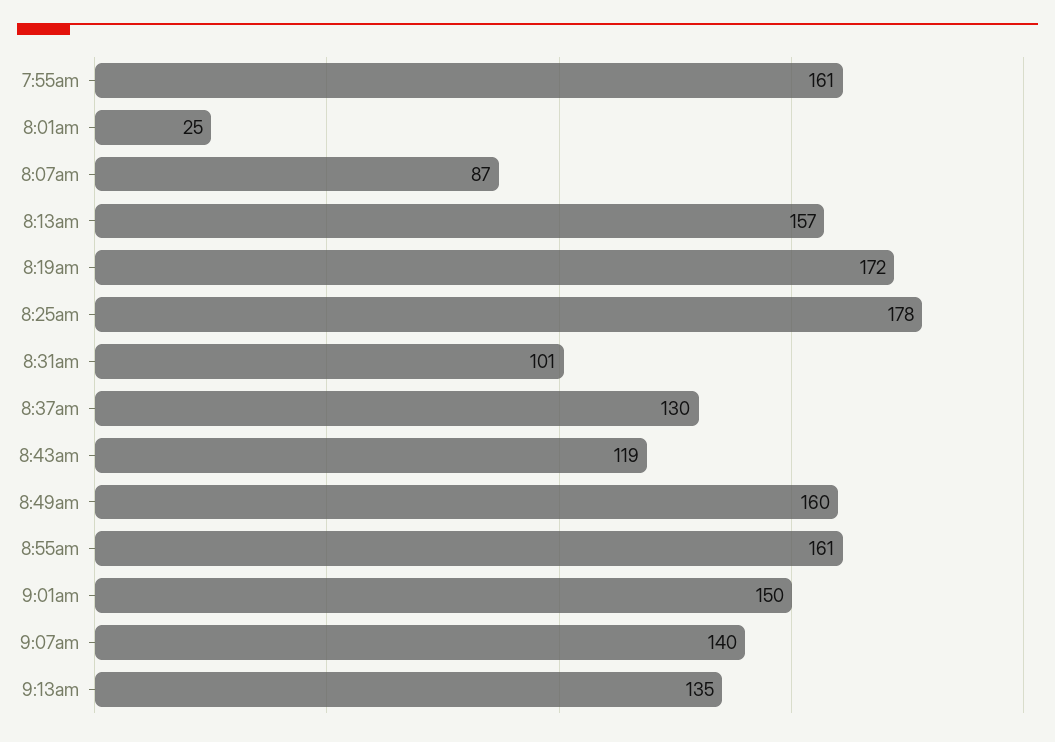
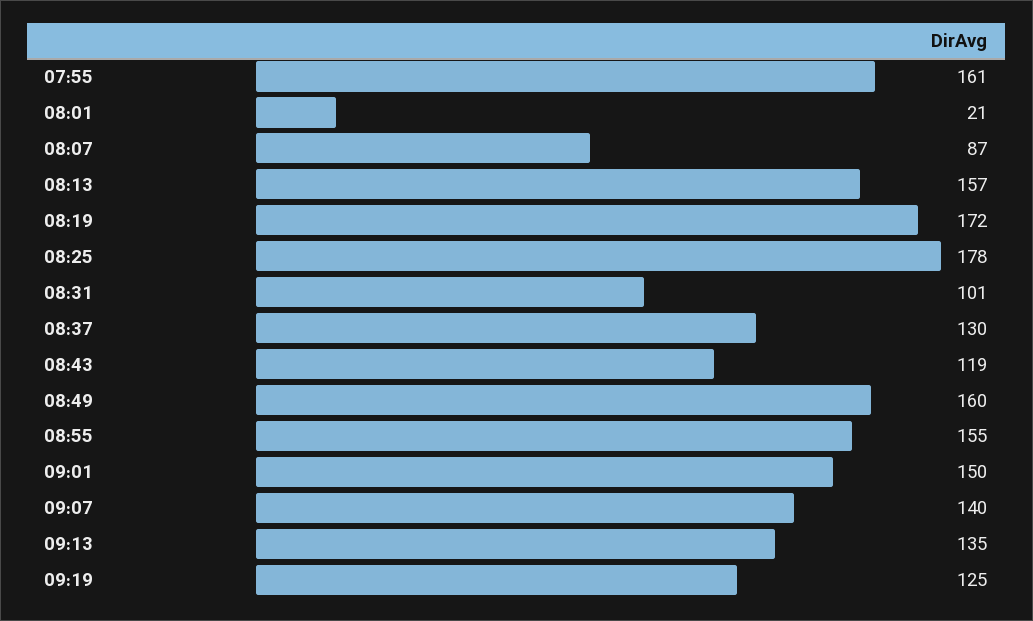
8:01am: 25 -> 21
8:55am: 161 -> 155
09:19: none -> 125

